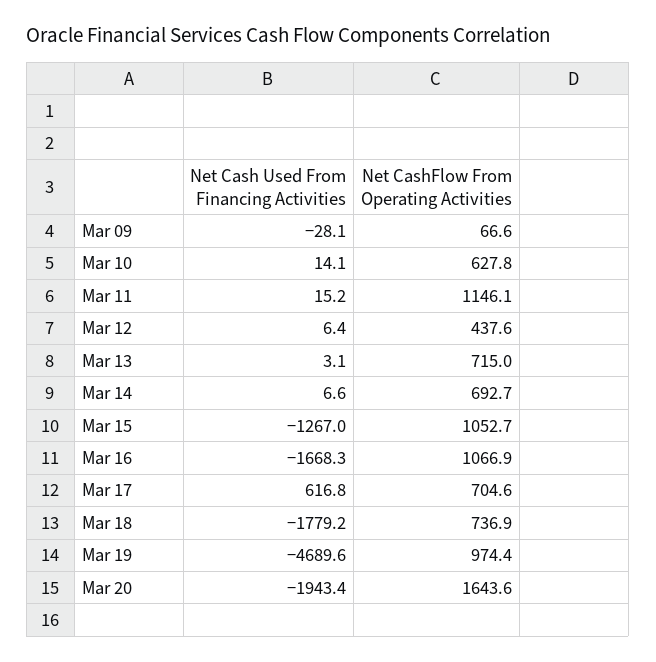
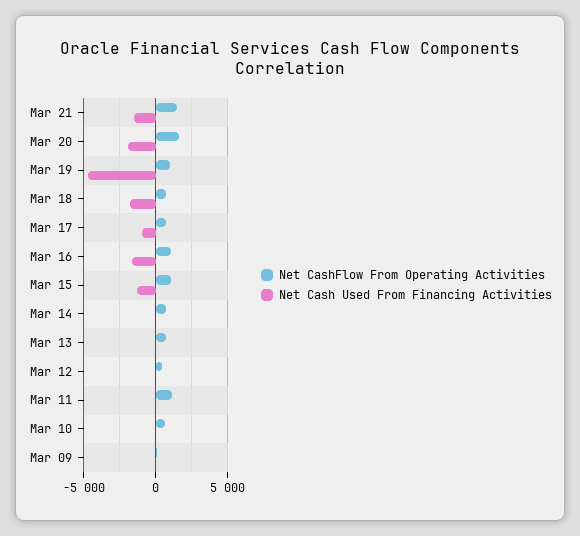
Net Cash Used From Financing Activities, Mar 17: 616.8 -> -1000
Net CashFlow From Operating Activities, Mar 21: none -> 1500
Net Cash Used From Financing Activities, Mar 21: none -> -1500

